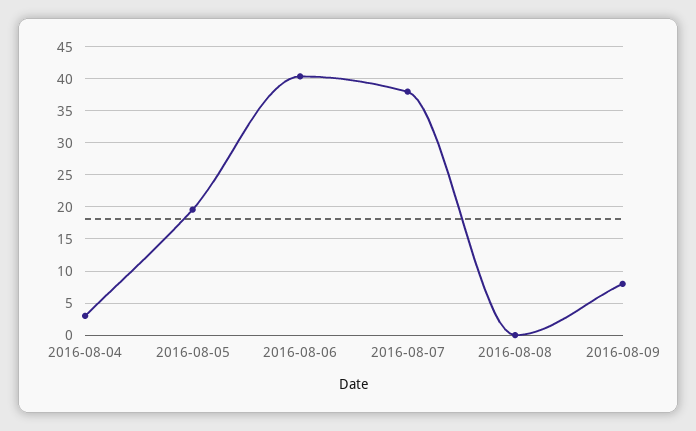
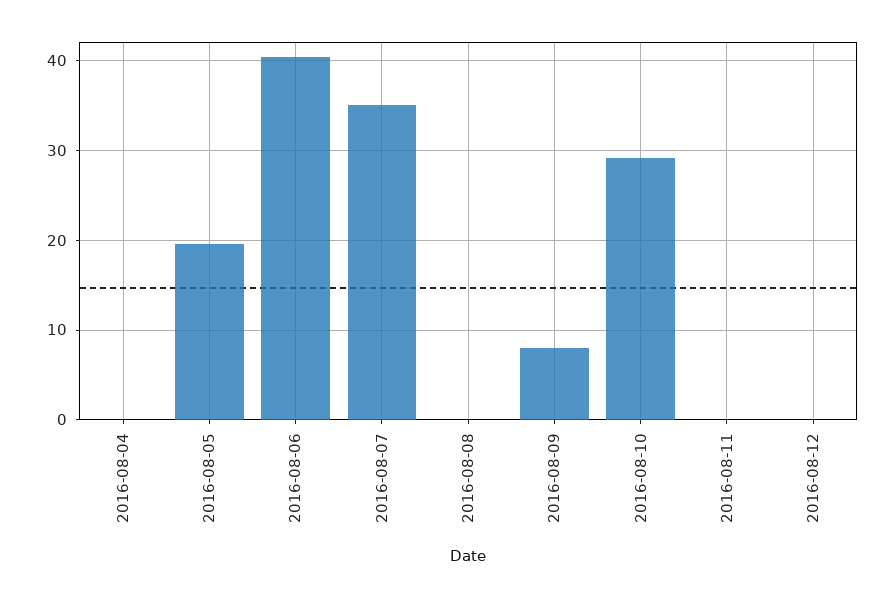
2016-08-04: 3 -> 0
2016-08-07: 38 -> 35
2016-08-10: none -> 29
2016-08-11: none -> 0
2016-08-12: none -> 0

